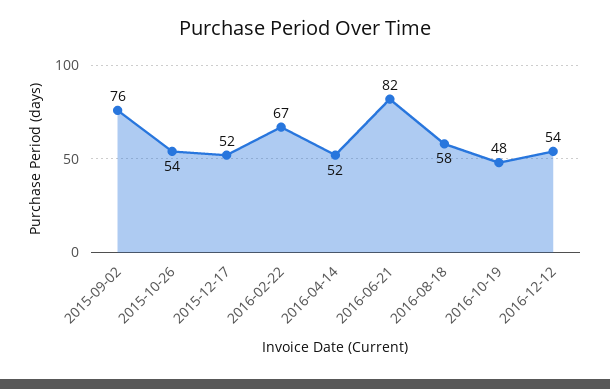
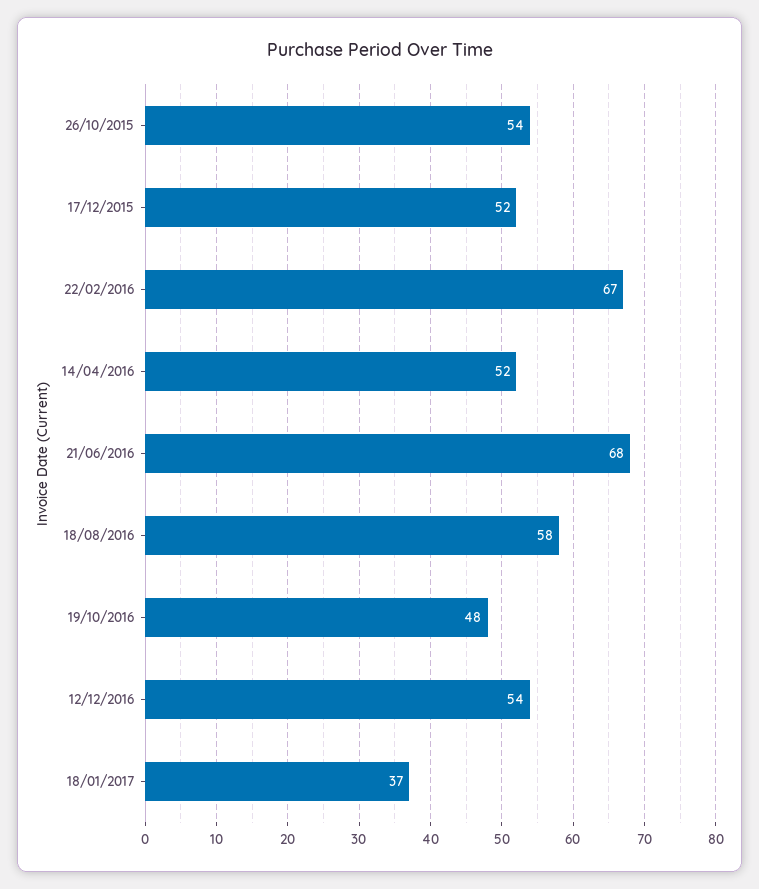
2015-09-02: 76 -> none
2016-06-21: 82 -> 68
18/01/2017: none -> 37

